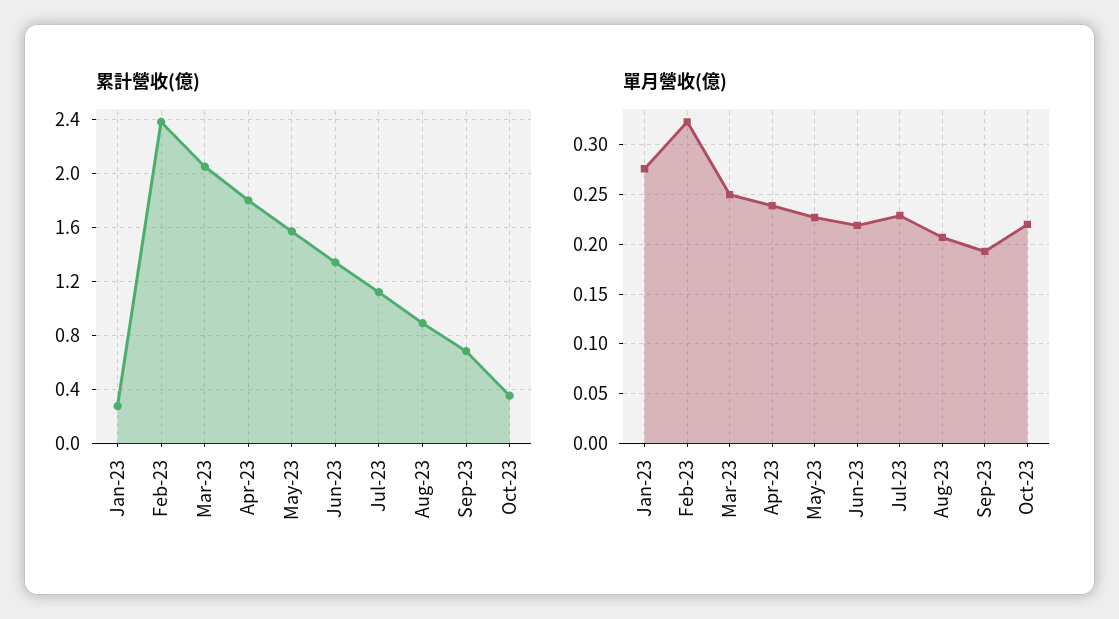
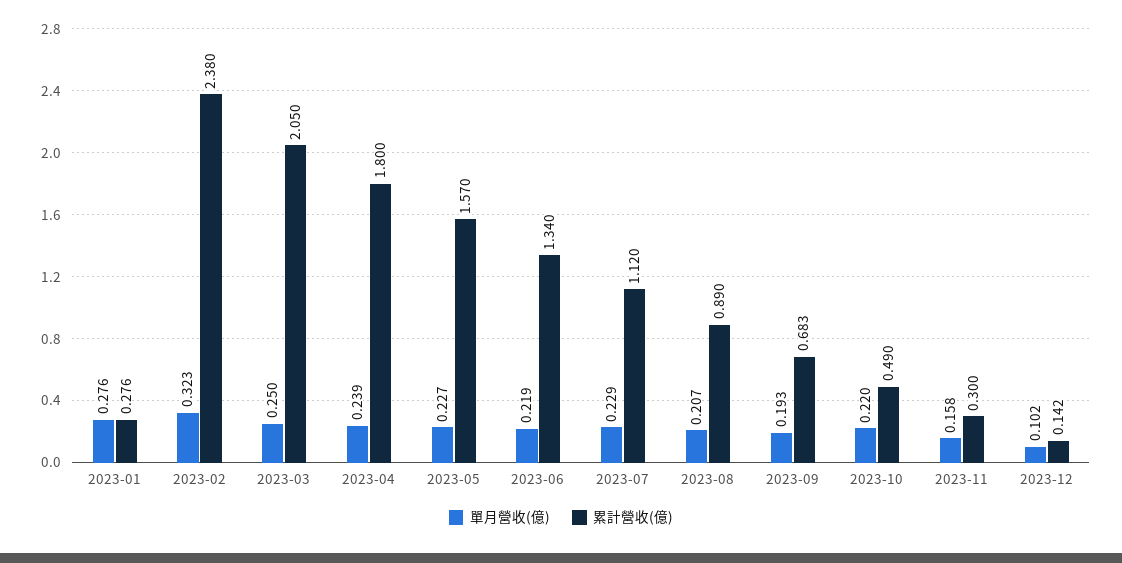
累計營收(億), Oct-23: 0.35 -> 0.49
單月營收(億), 2023-11: none -> 0.158
累計營收(億), 2023-11: none -> 0.3
單月營收(億), 2023-12: none -> 0.102
累計營收(億), 2023-12: none -> 0.142

